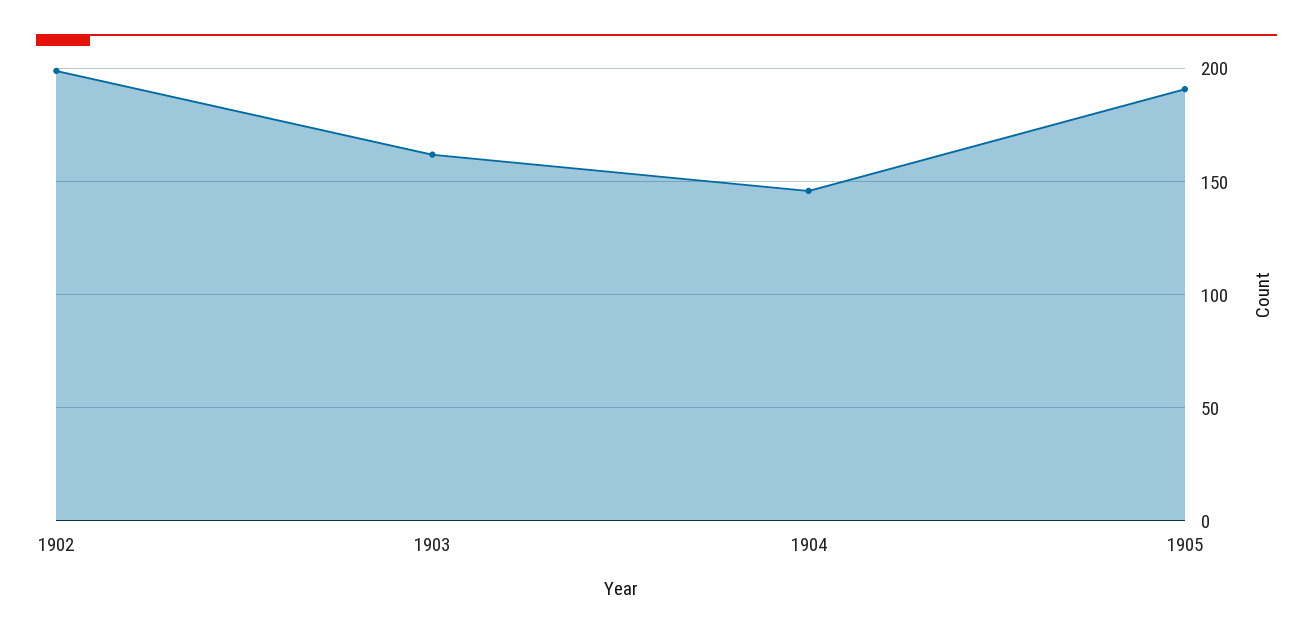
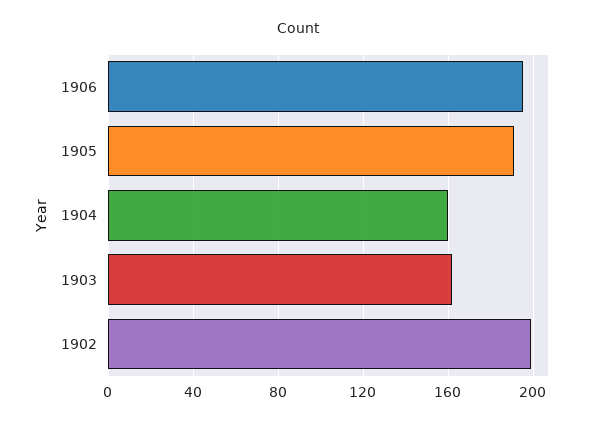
1904: 145 -> 160
1906: none -> 195

